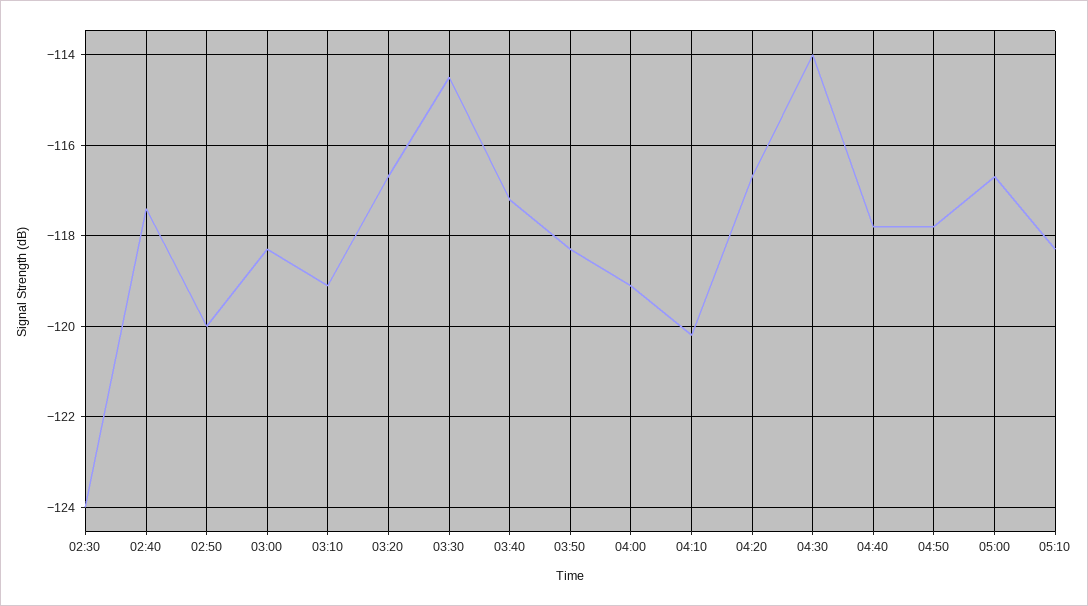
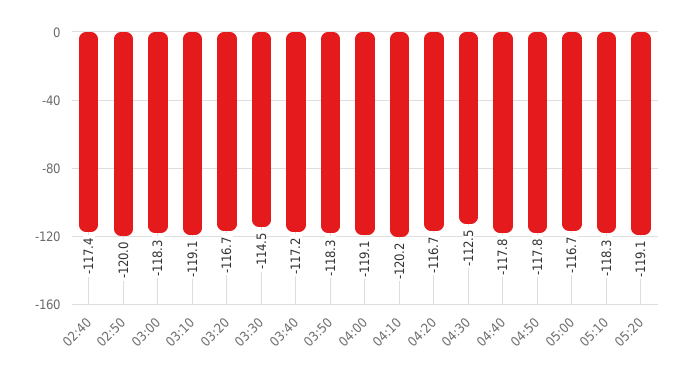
02:30: -124 -> none
04:30: -114 -> -112.5
05:20: none -> -119.1

